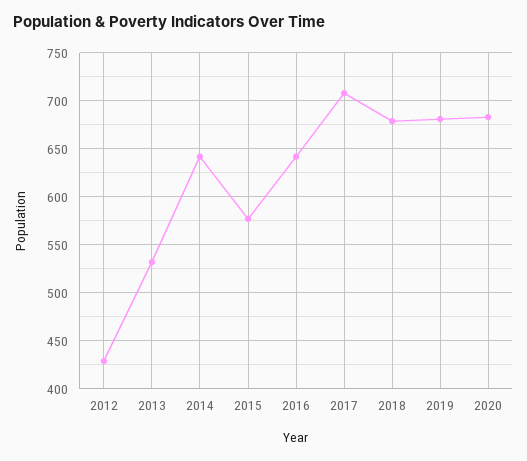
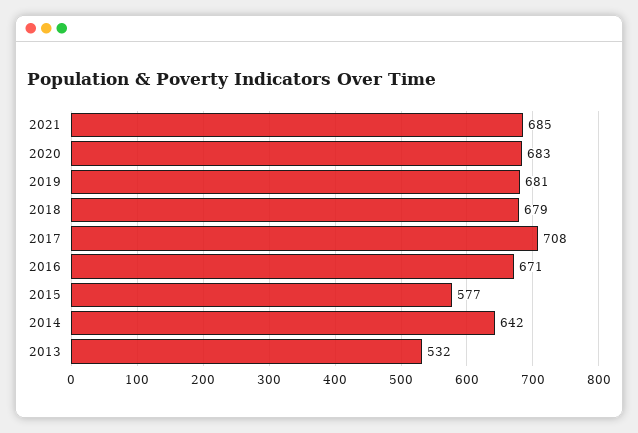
2012: 430 -> none
2016: 640 -> 671
2021: none -> 685

